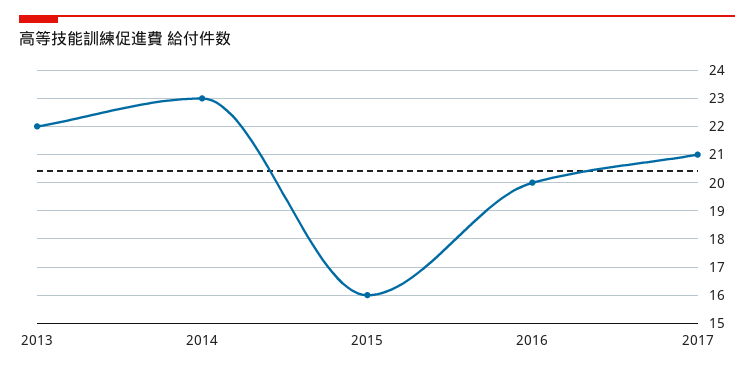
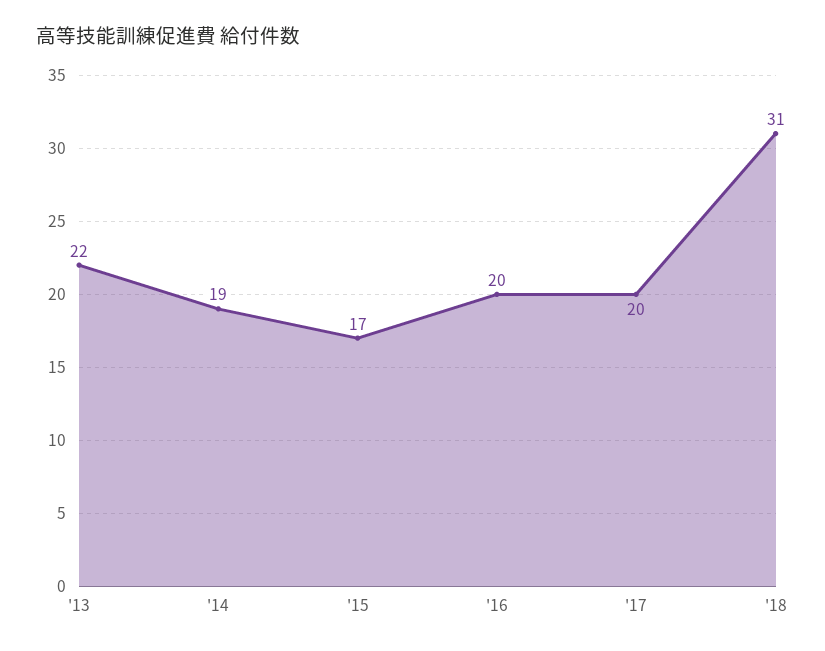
2014: 23 -> 19
2015: 16 -> 17
2017: 21 -> 20
'18: none -> 31

